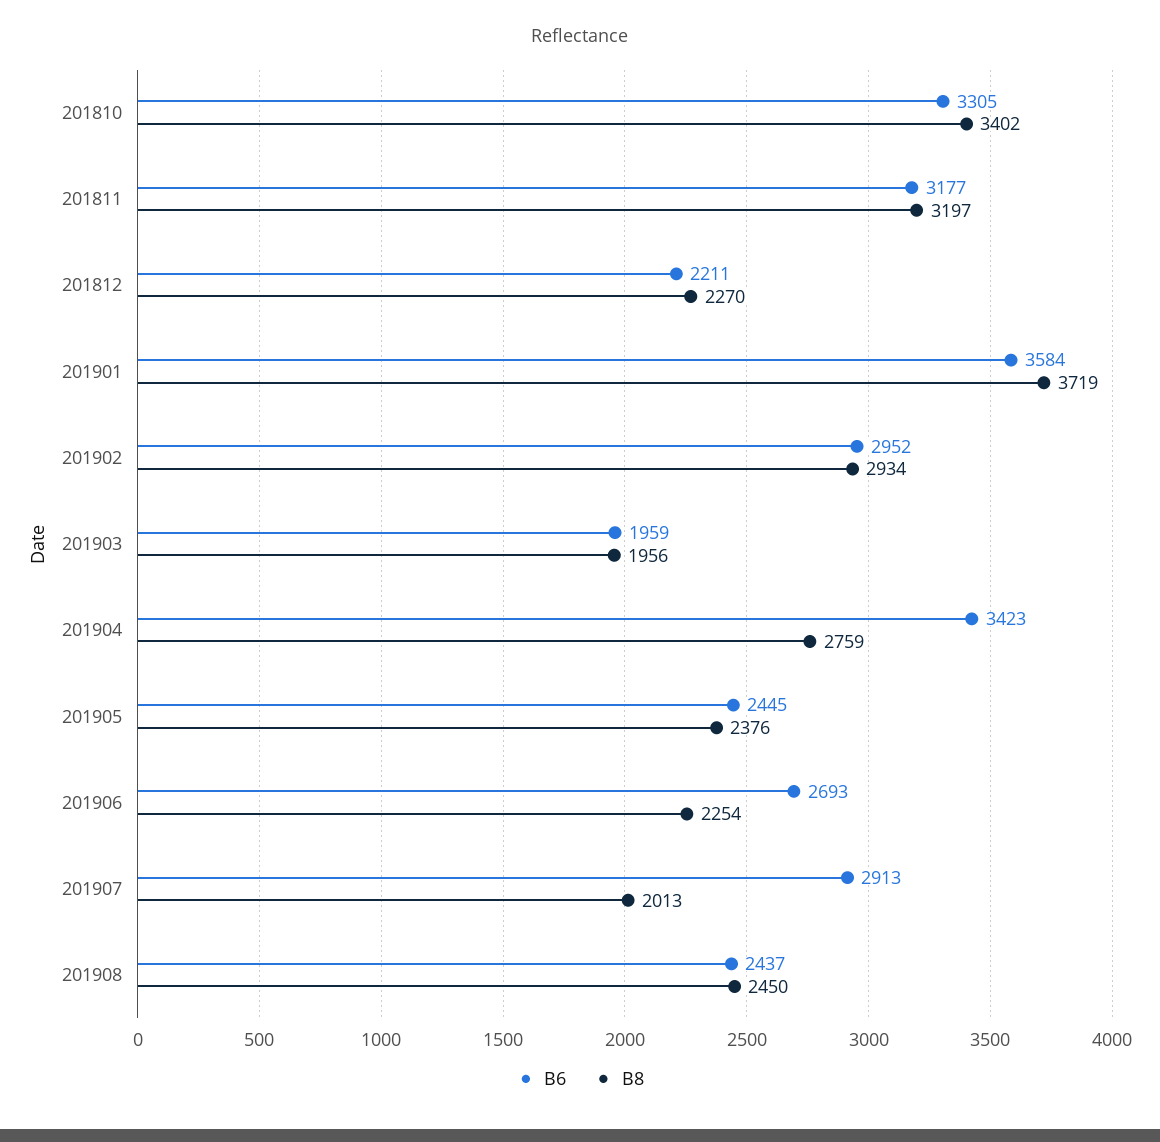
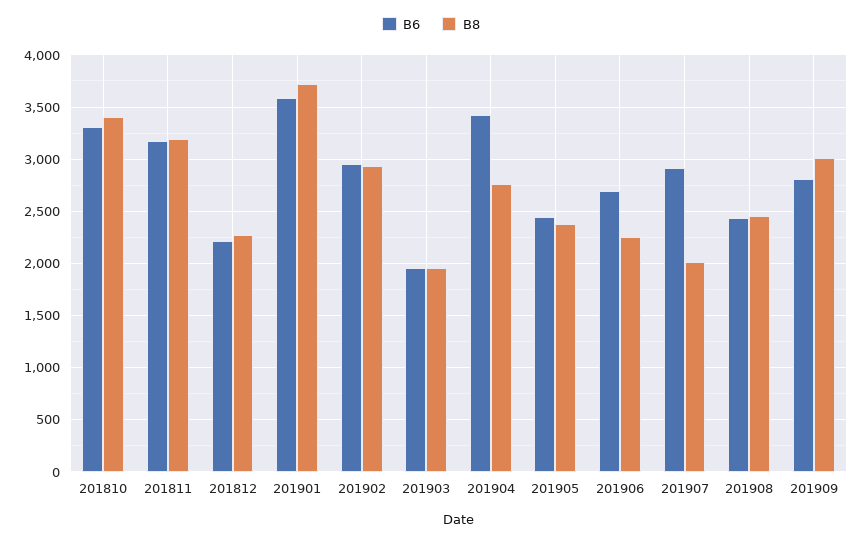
B6, 201909: none -> 2800
B8, 201909: none -> 3000

